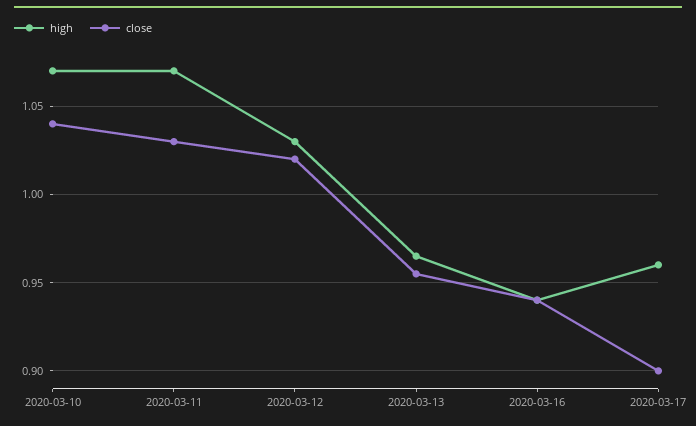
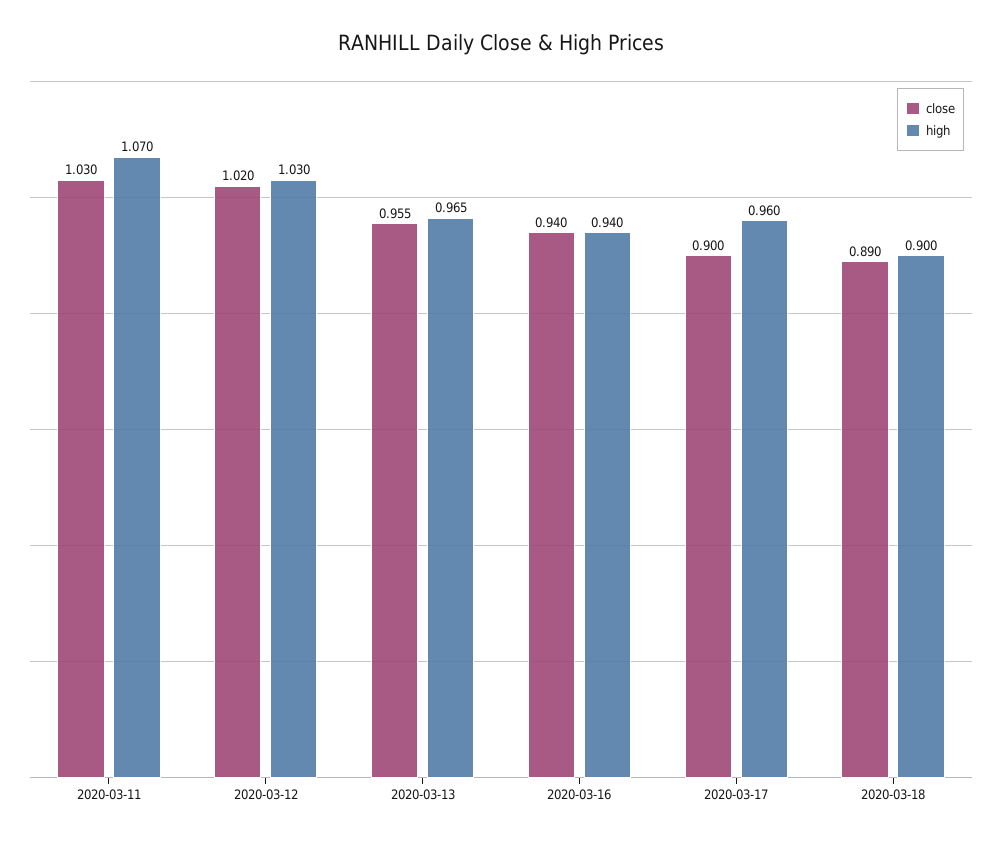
high, 2020-03-10: 1.07 -> none
close, 2020-03-10: 1.04 -> none
close, 2020-03-18: none -> 0.89
high, 2020-03-18: none -> 0.9

